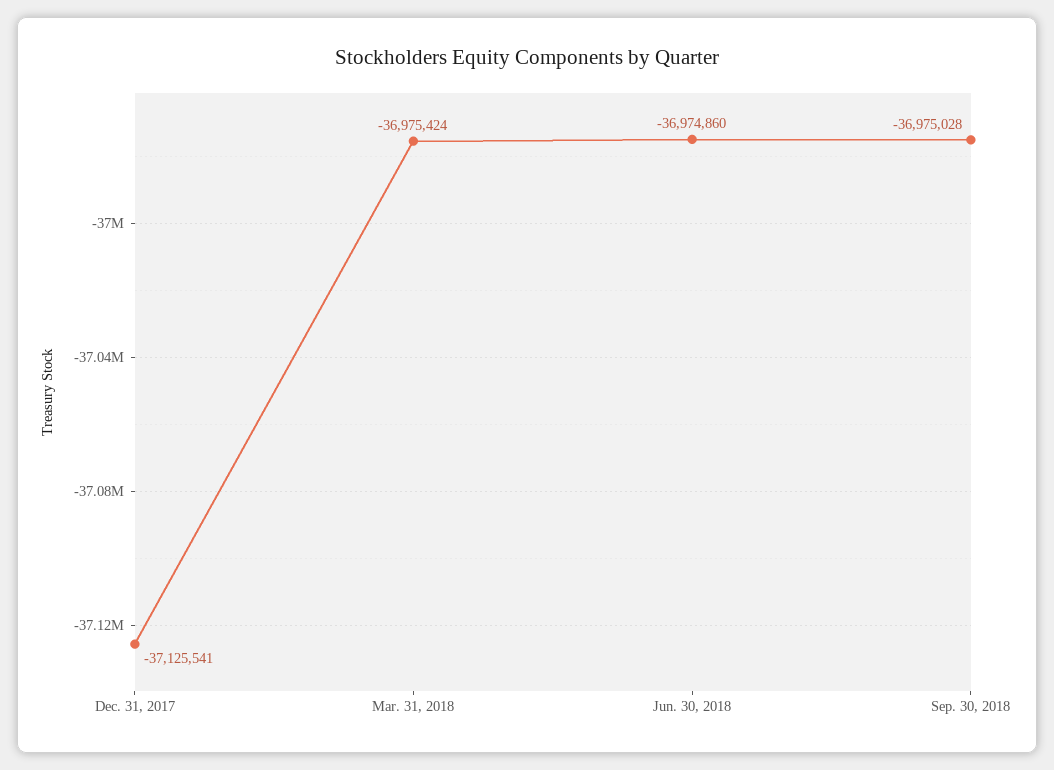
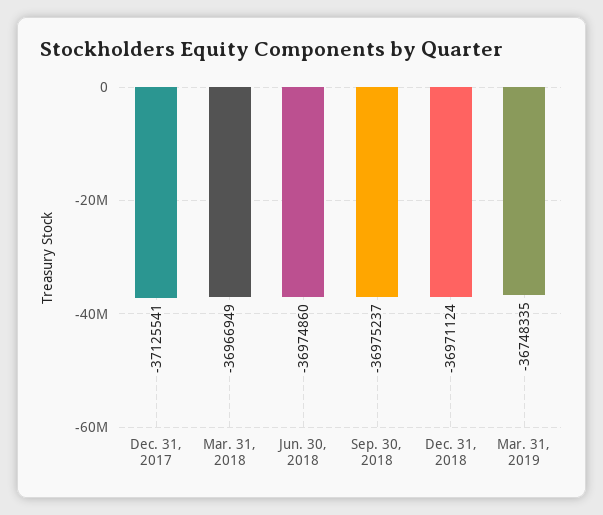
Mar. 31, 2018: -36975424 -> -36966949
Sep. 30, 2018: -36975028 -> -36975237
Dec. 31, 2018: none -> -36971124
Mar. 31, 2019: none -> -36748335

